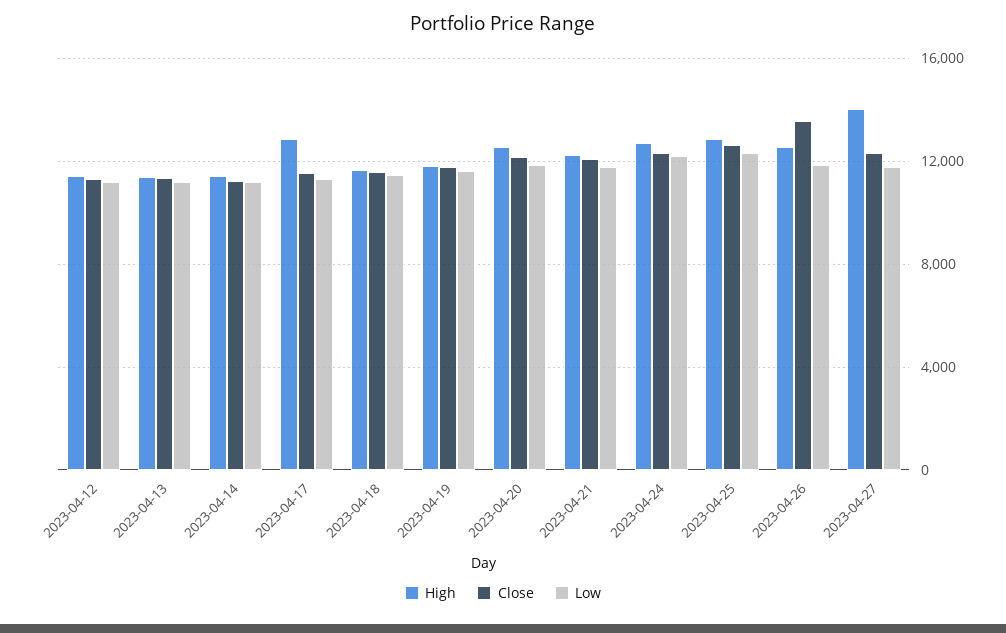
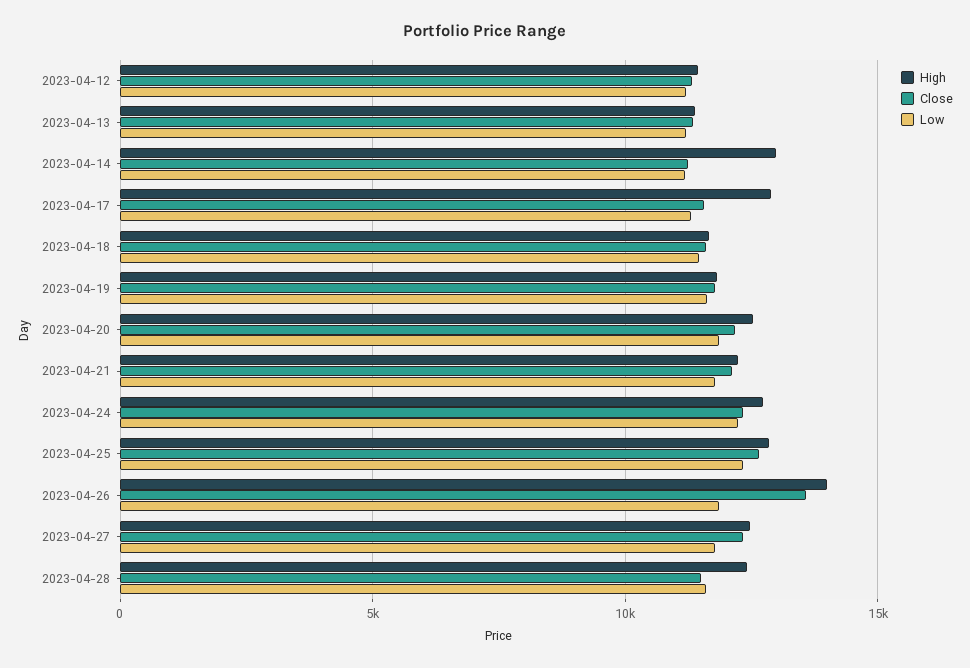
High, 2023-04-14: 11500 -> 13000
High, 2023-04-26: 12500 -> 14000
High, 2023-04-27: 14000 -> 12500
High, 2023-04-28: none -> 12500
Close, 2023-04-28: none -> 11500
Low, 2023-04-28: none -> 11500

